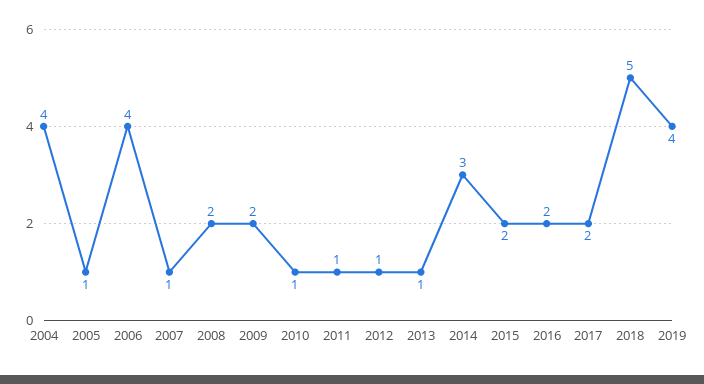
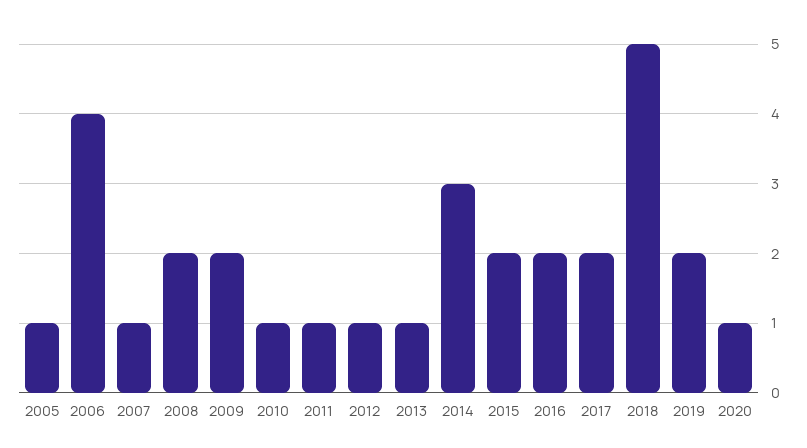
2004: 4 -> none
2019: 4 -> 2
2020: none -> 1

